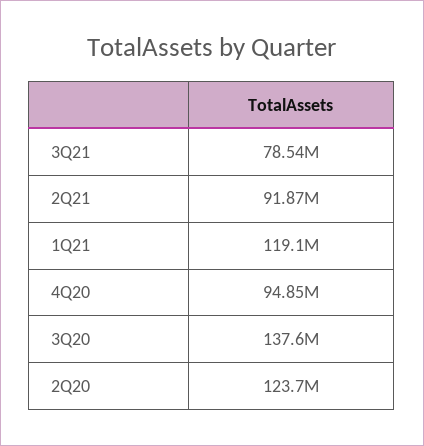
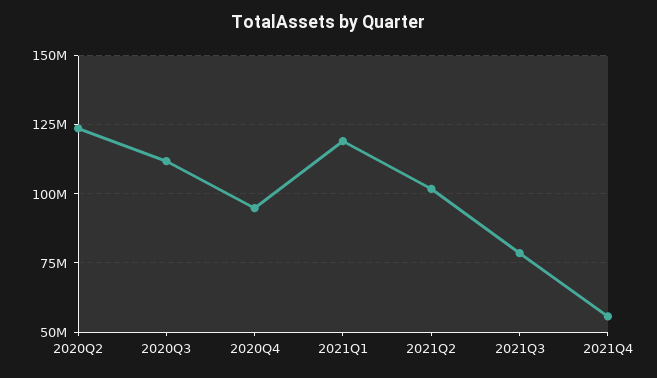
2Q21: 91870000 -> 102500000
3Q20: 137600000 -> 112500000
2021Q4: none -> 55000000

